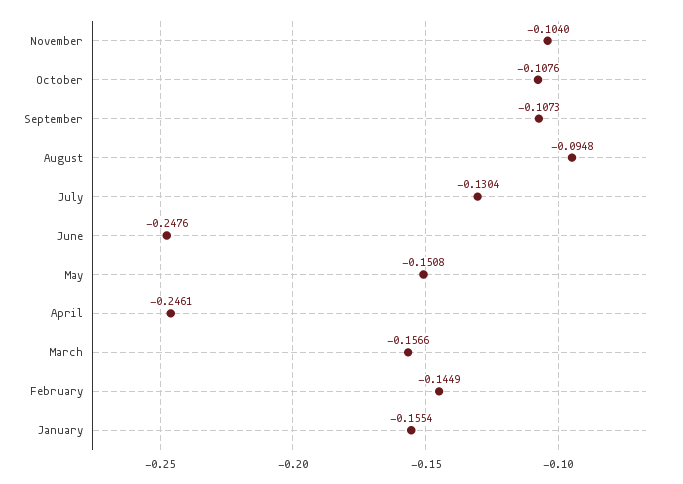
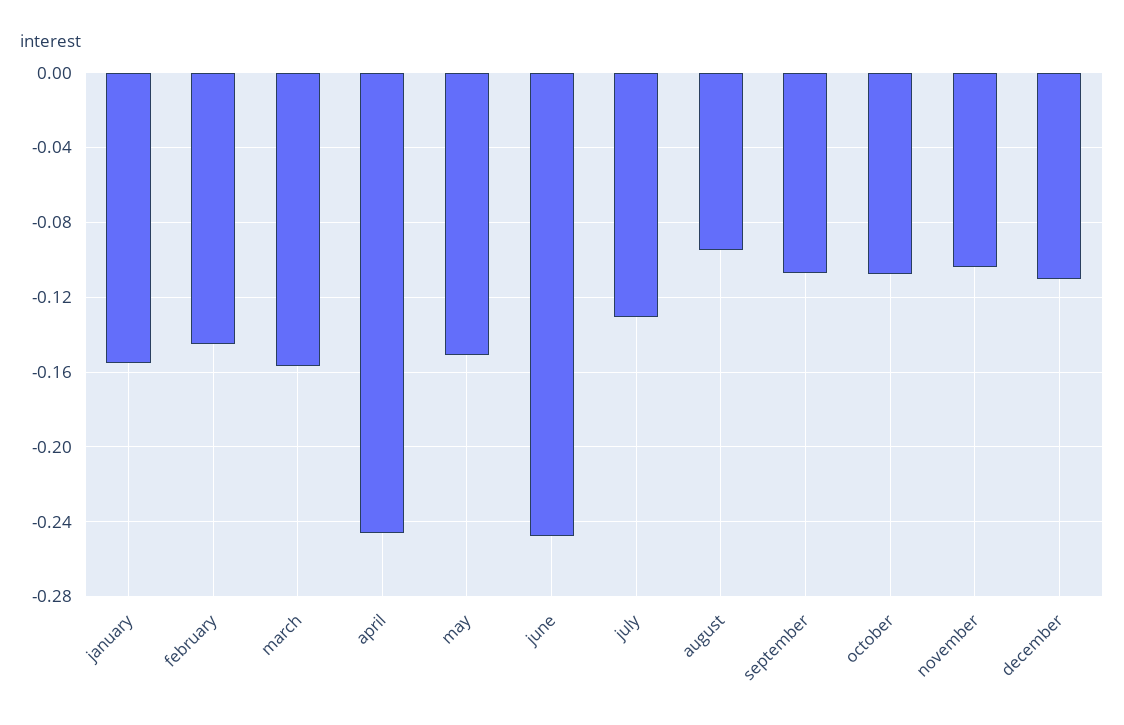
december: none -> -0.11

